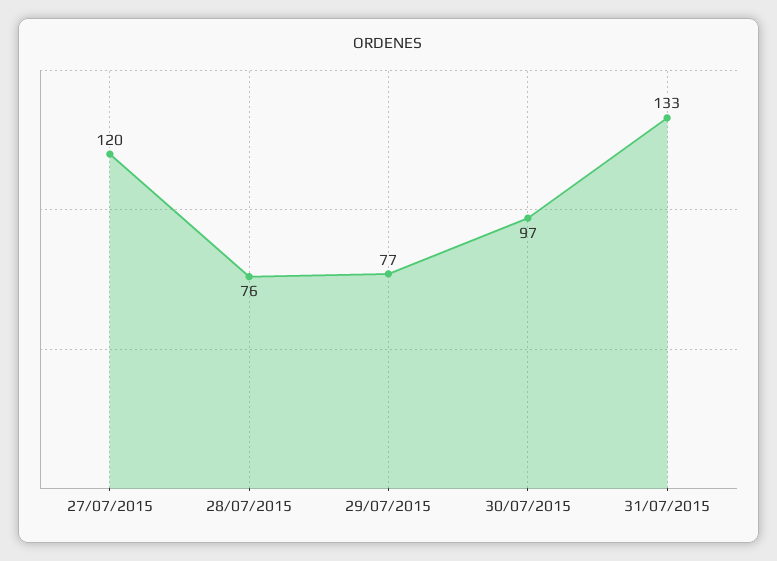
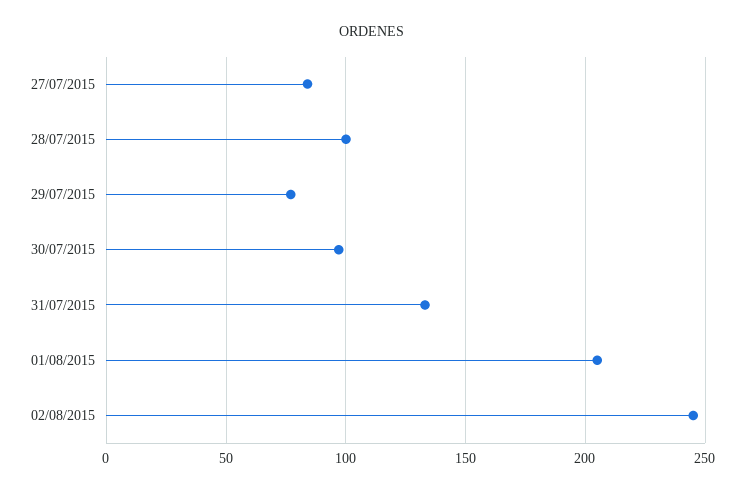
27/07/2015: 120 -> 85
28/07/2015: 76 -> 100
01/08/2015: none -> 205
02/08/2015: none -> 245

